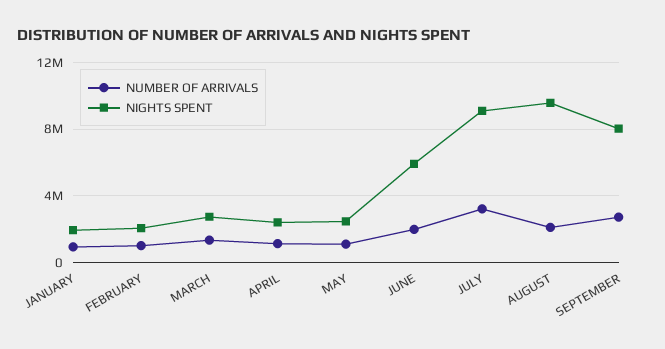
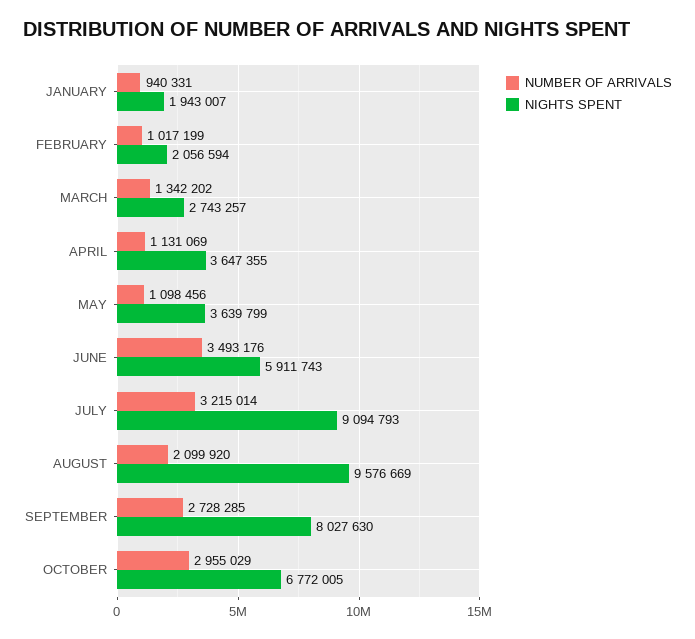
NIGHTS SPENT, APRIL: 2500000 -> 3647355
NIGHTS SPENT, MAY: 2500000 -> 3639799
NUMBER OF ARRIVALS, JUNE: 2000000 -> 3493176
NUMBER OF ARRIVALS, OCTOBER: none -> 2955029
NIGHTS SPENT, OCTOBER: none -> 6772005

